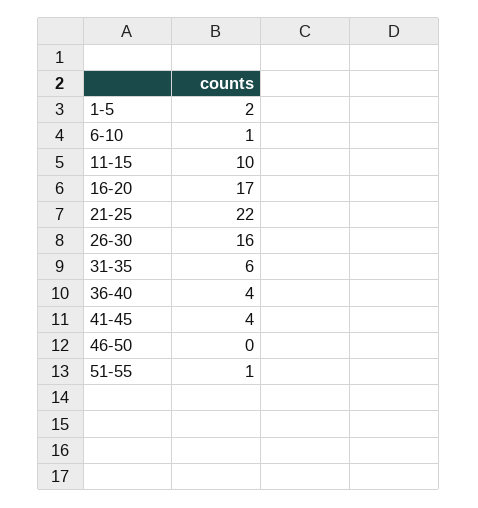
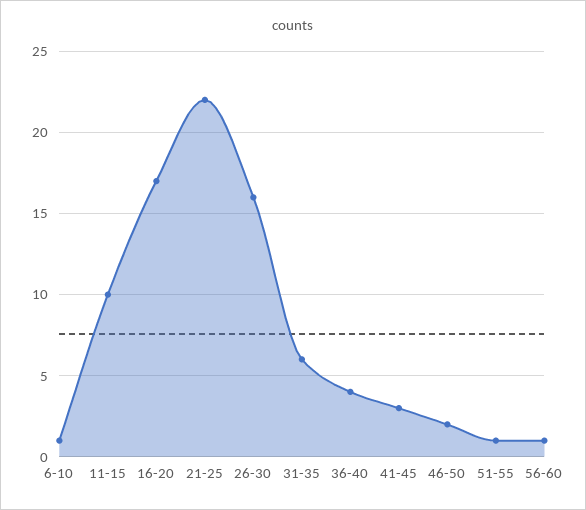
1-5: 2 -> none
41-45: 4 -> 3
46-50: 0 -> 2
56-60: none -> 1

